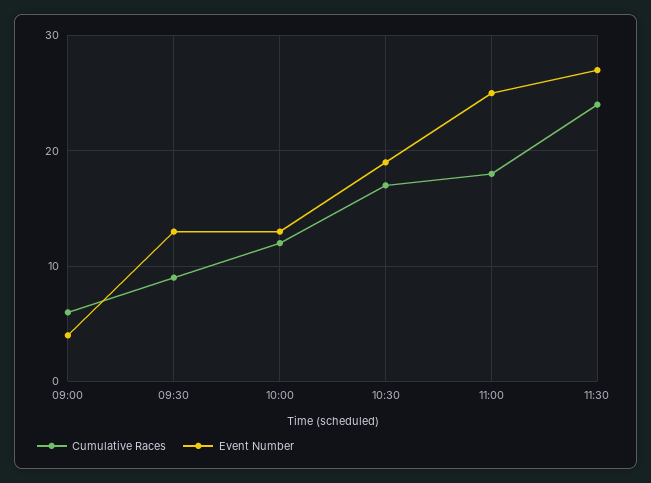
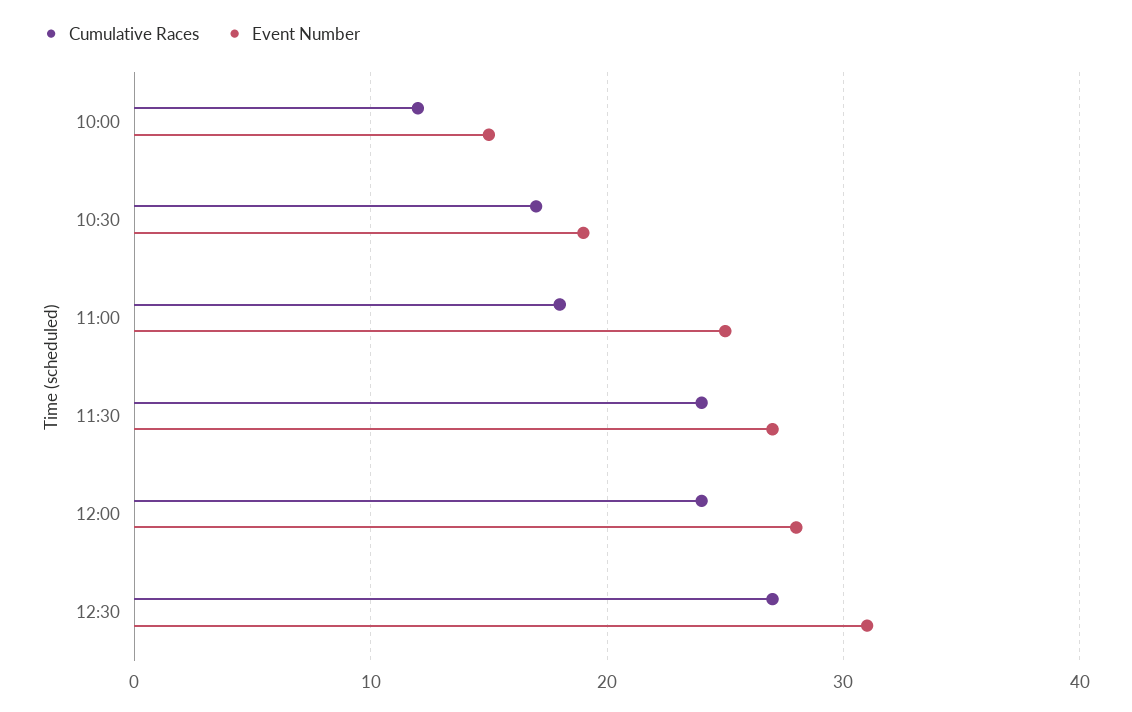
Cumulative Races, 09:00: 6 -> none
Event Number, 09:00: 4 -> none
Cumulative Races, 09:30: 9 -> none
Event Number, 09:30: 13 -> none
Event Number, 10:00: 13 -> 15
Cumulative Races, 12:00: none -> 24
Event Number, 12:00: none -> 28
Cumulative Races, 12:30: none -> 27
Event Number, 12:30: none -> 31

